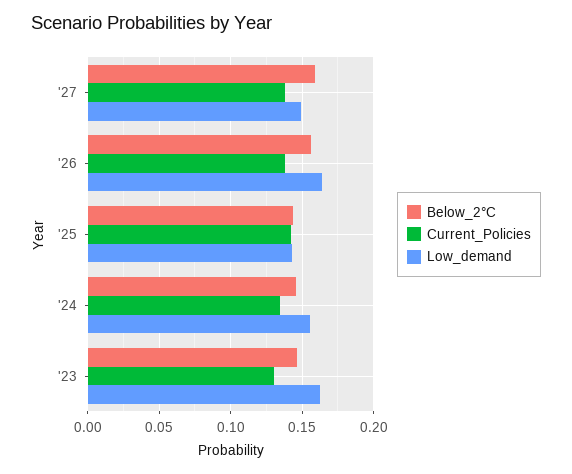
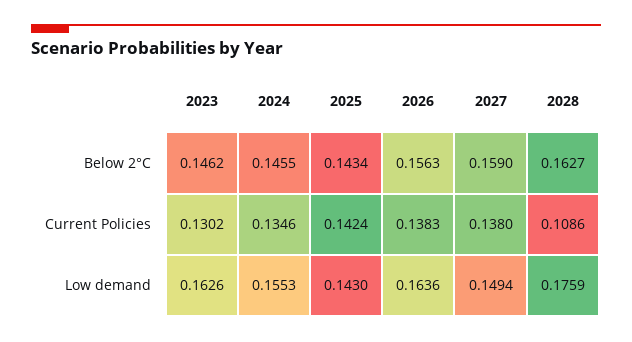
Below_2°C, 2028: none -> 0.1627
Current_Policies, 2028: none -> 0.1086
Low_demand, 2028: none -> 0.1759

